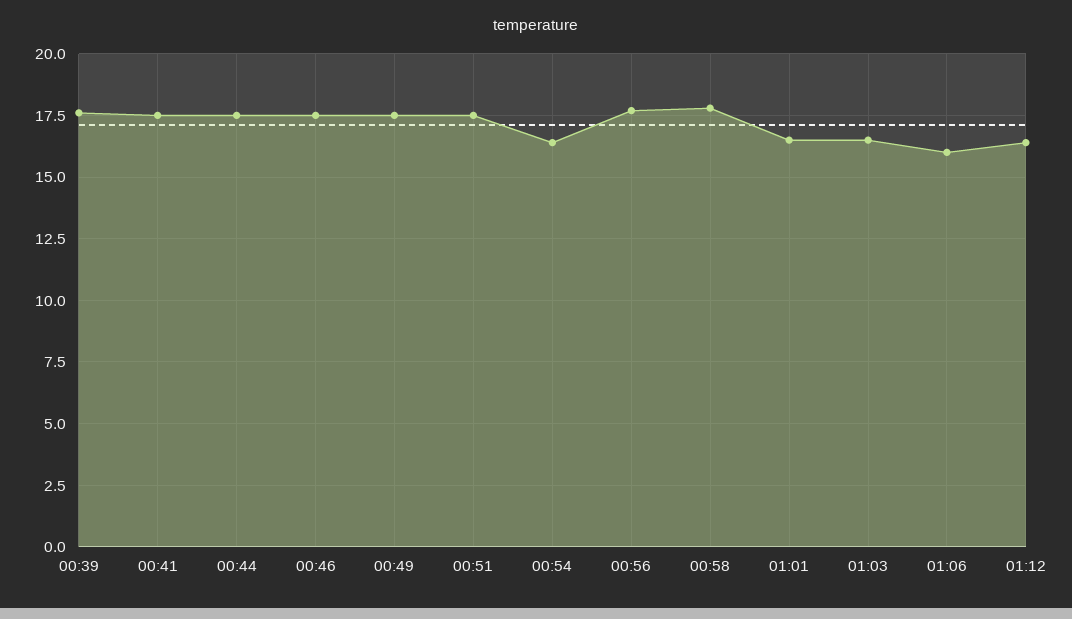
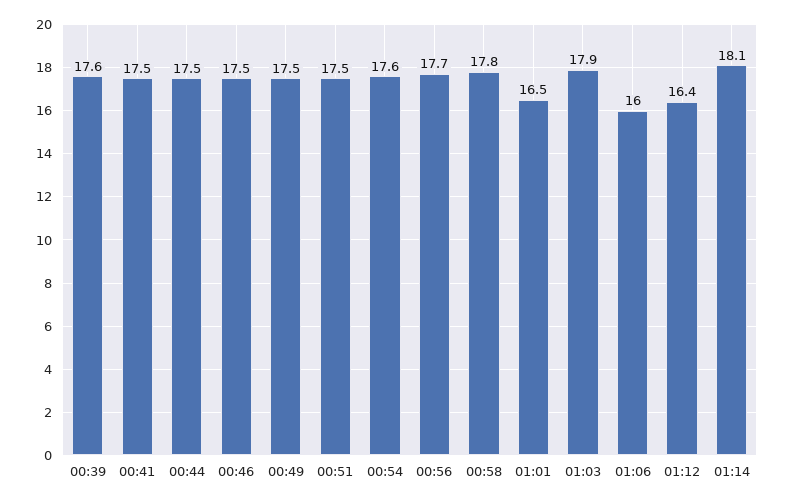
00:54: 16.5 -> 17.6
01:03: 16.5 -> 17.9
01:14: none -> 18.1

